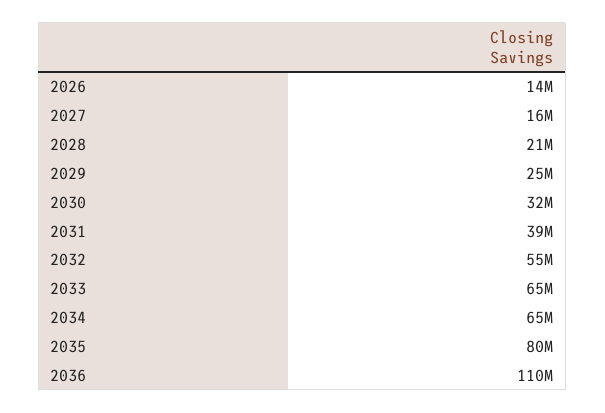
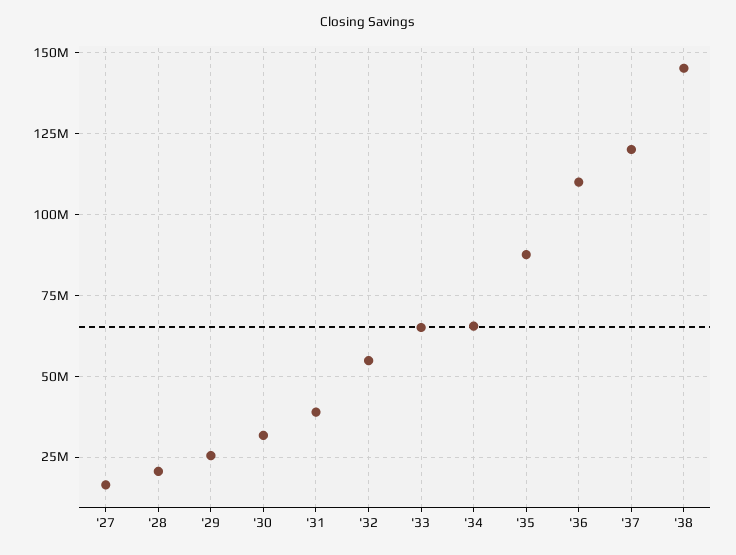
2026: 14000000 -> none
2035: 80000000 -> 87500000
'37: none -> 120000000
'38: none -> 145000000

